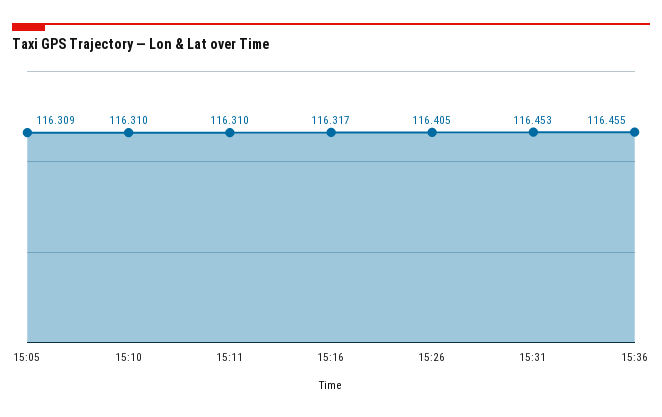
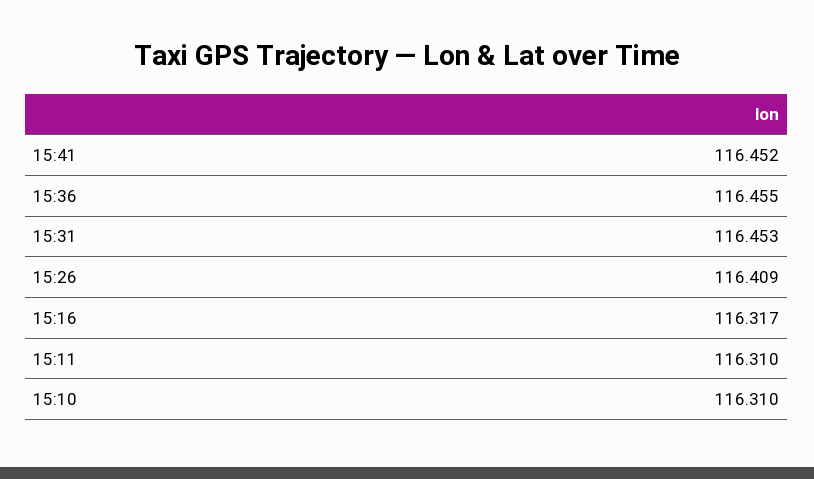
15:05: 116.309 -> none
15:26: 116.405 -> 116.409
15:41: none -> 116.452

